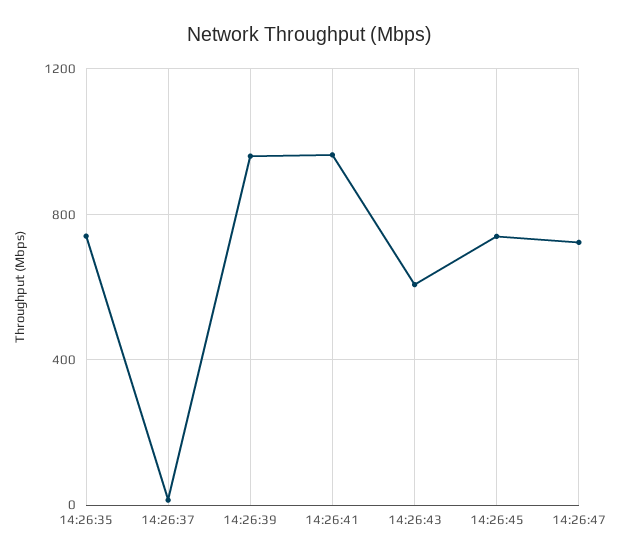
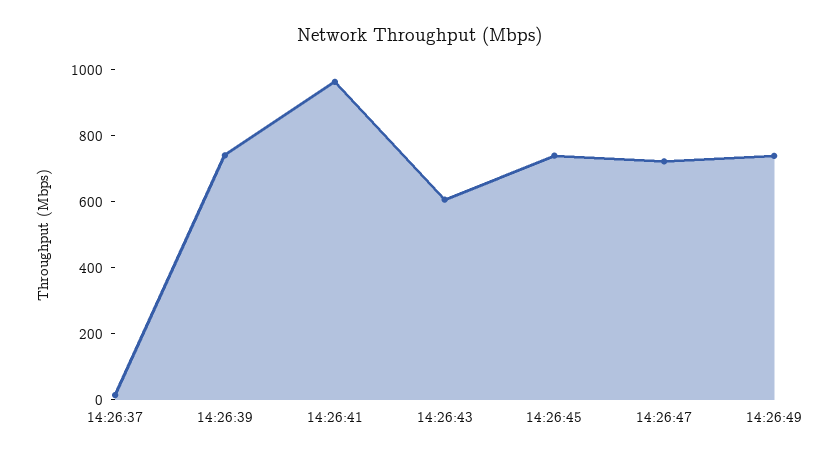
14:26:35: 750 -> none
14:26:39: 950 -> 750
14:26:49: none -> 750

